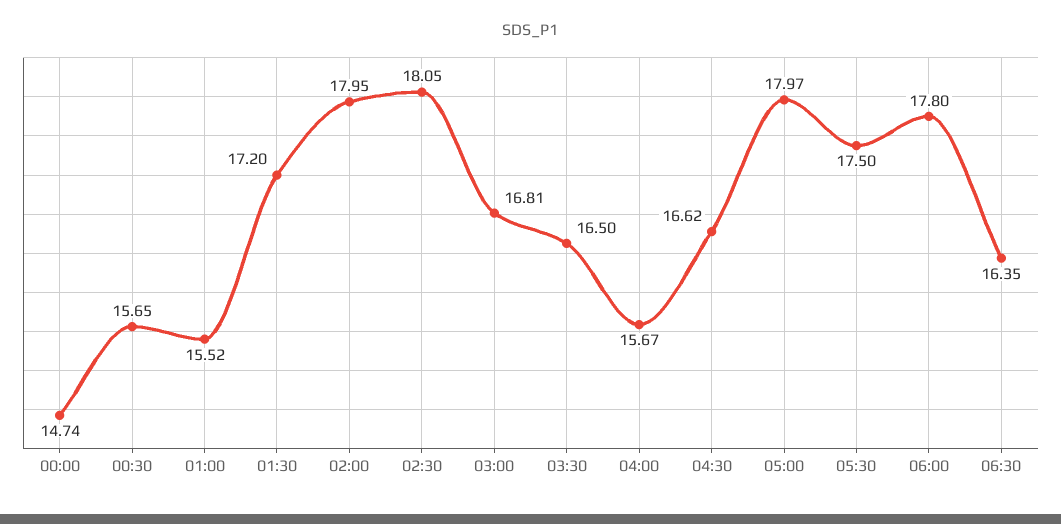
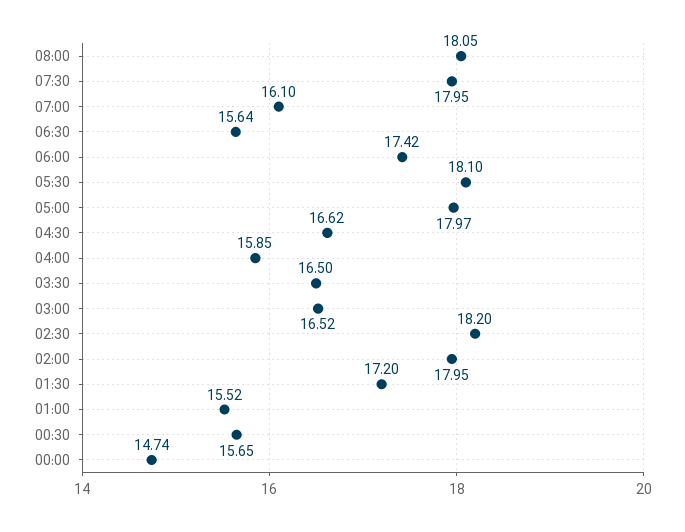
02:30: 18.05 -> 18.2
03:00: 16.81 -> 16.52
04:00: 15.67 -> 15.85
05:30: 17.5 -> 18.1
06:00: 17.8 -> 17.42
06:30: 16.35 -> 15.64
08:00: none -> 18.05
07:30: none -> 17.95
07:00: none -> 16.1

